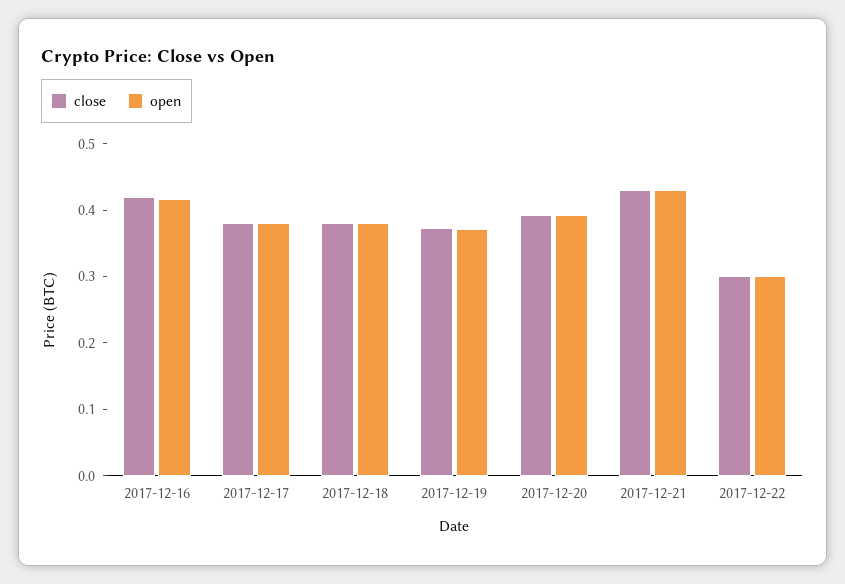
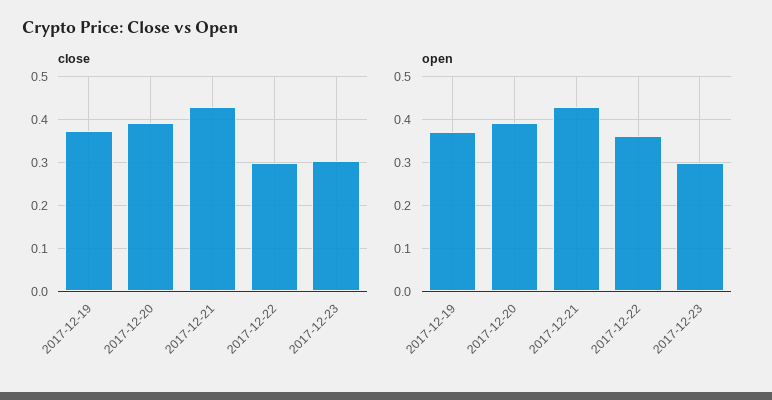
close, 2017-12-16: 0.42 -> none
open, 2017-12-16: 0.42 -> none
close, 2017-12-17: 0.38 -> none
open, 2017-12-17: 0.38 -> none
close, 2017-12-18: 0.38 -> none
open, 2017-12-18: 0.38 -> none
open, 2017-12-22: 0.3 -> 0.36
close, 2017-12-23: none -> 0.3
open, 2017-12-23: none -> 0.3

